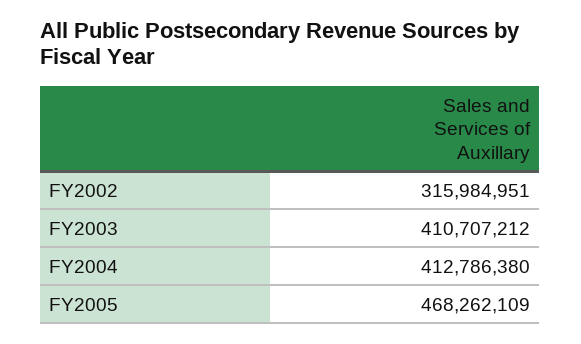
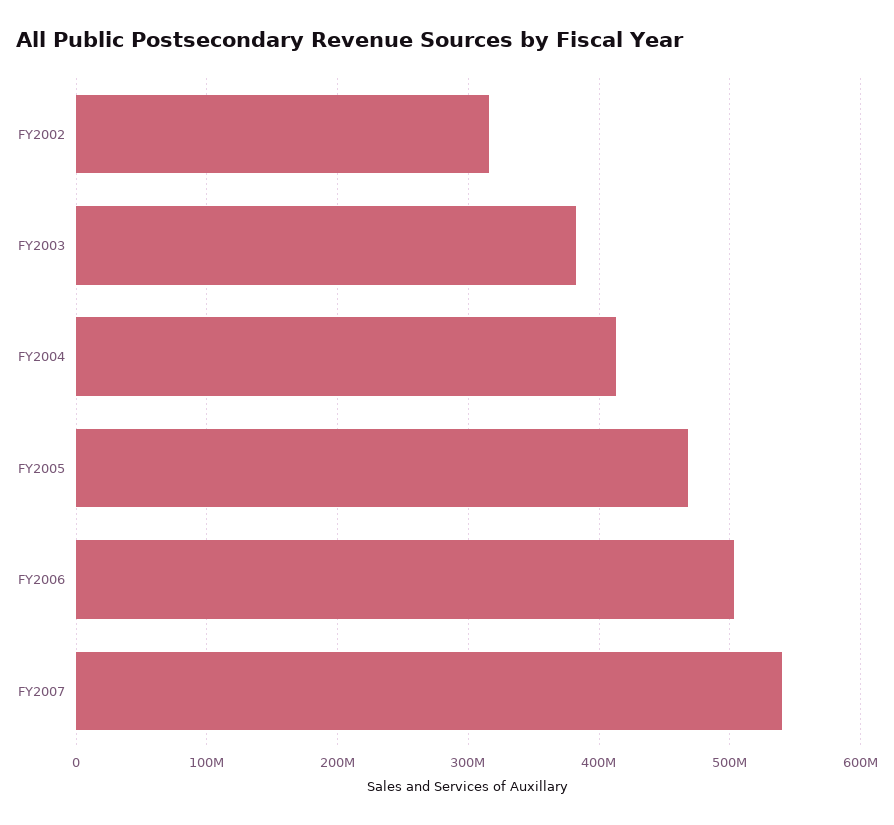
FY2003: 410707212 -> 380000000
FY2006: none -> 500000000
FY2007: none -> 540000000

